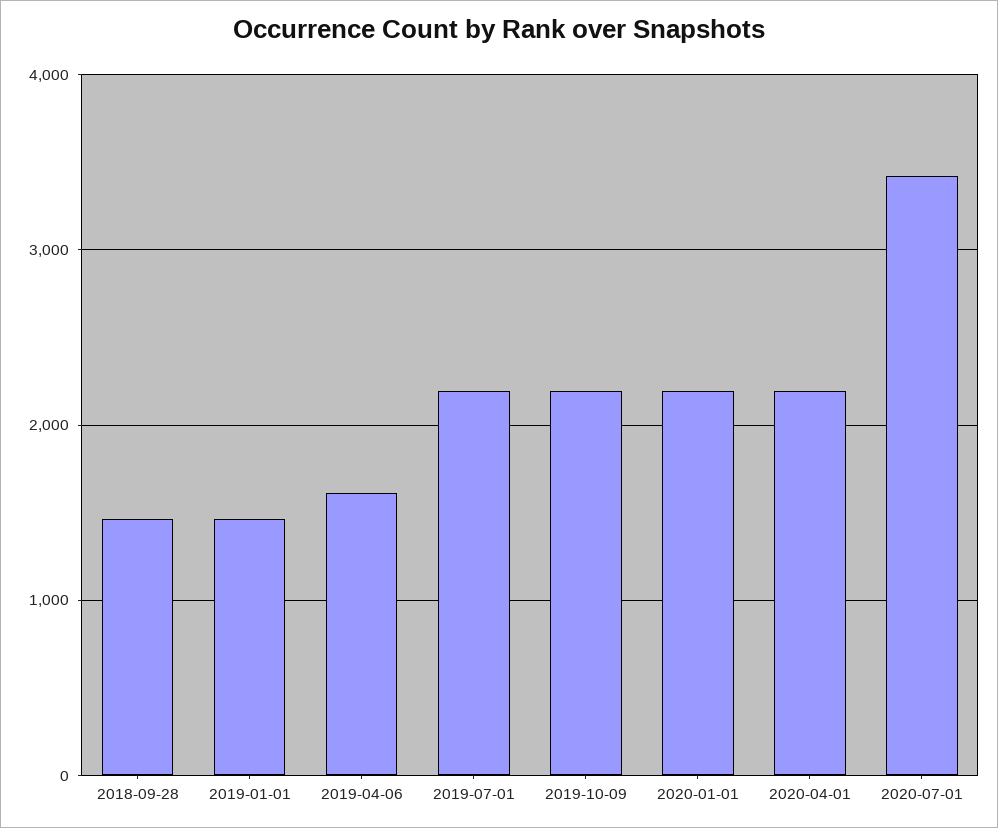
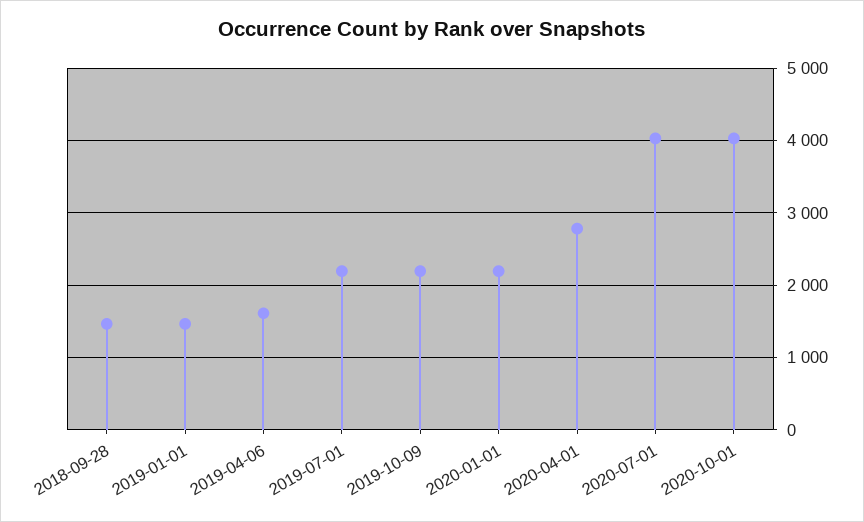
2020-04-01: 2200 -> 2800
2020-07-01: 3400 -> 4000
2020-10-01: none -> 4000

